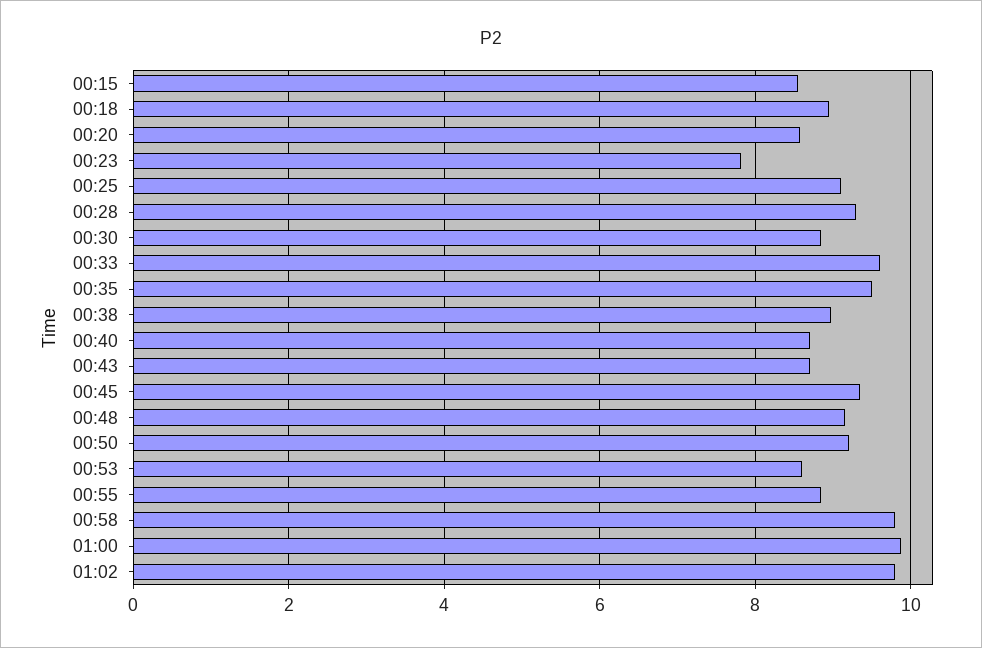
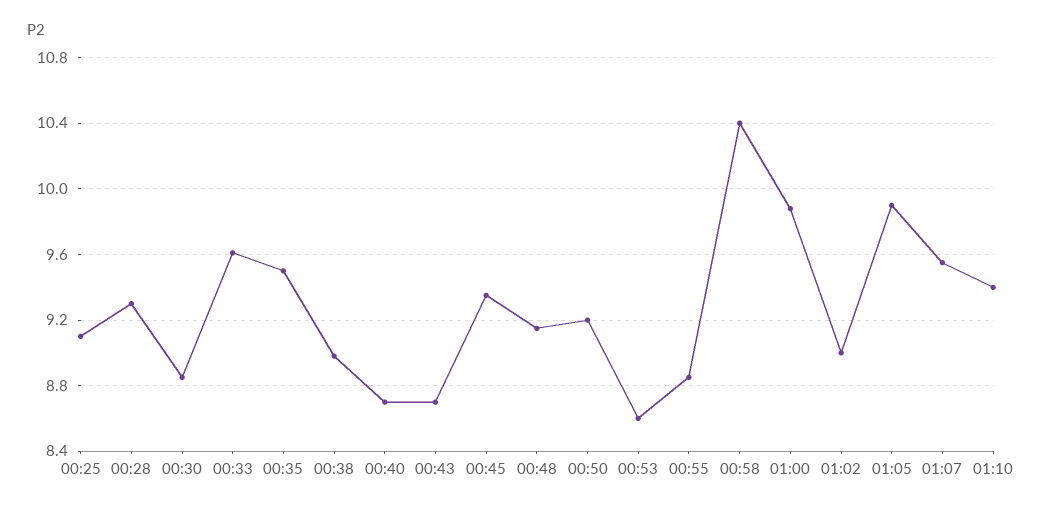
00:15: 8.6 -> none
00:18: 9 -> none
00:20: 8.6 -> none
00:23: 7.8 -> none
00:58: 9.8 -> 10.4
01:02: 9.8 -> 9
01:05: none -> 9.9
01:07: none -> 9.55
01:10: none -> 9.4

